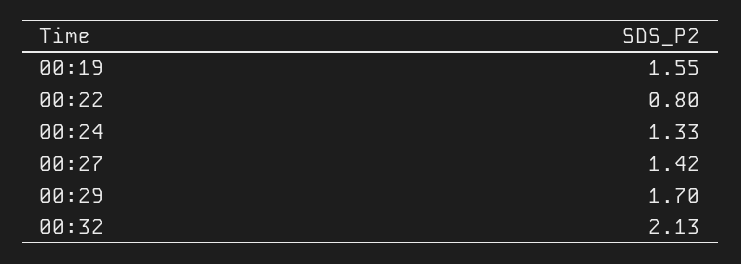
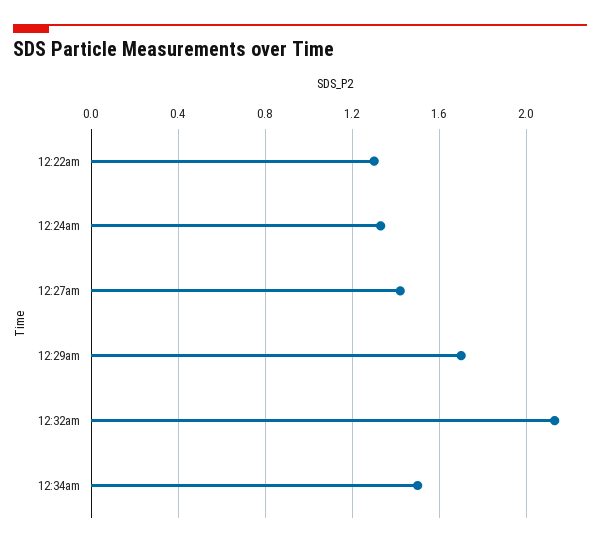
00:19: 1.55 -> none
00:22: 0.8 -> 1.3
12:34am: none -> 1.5

